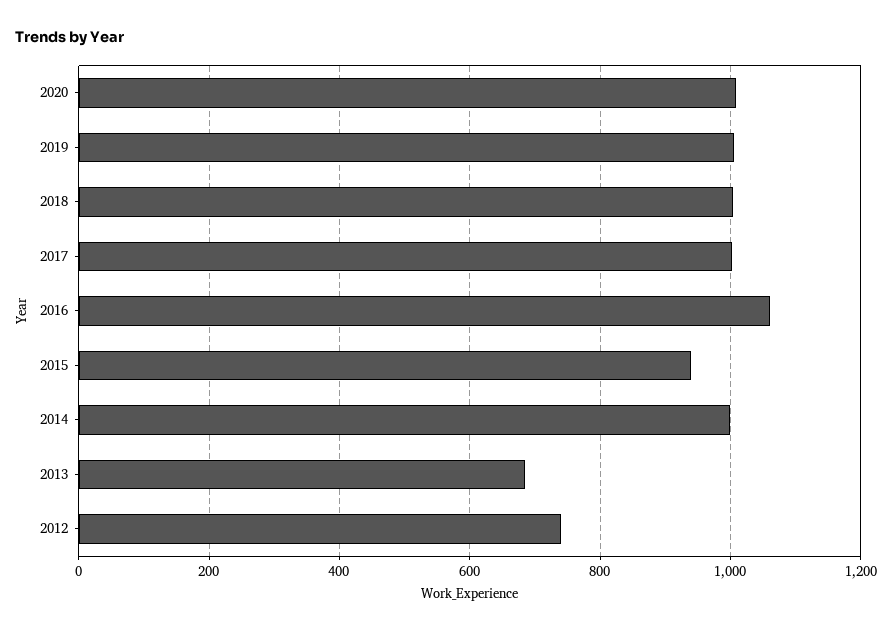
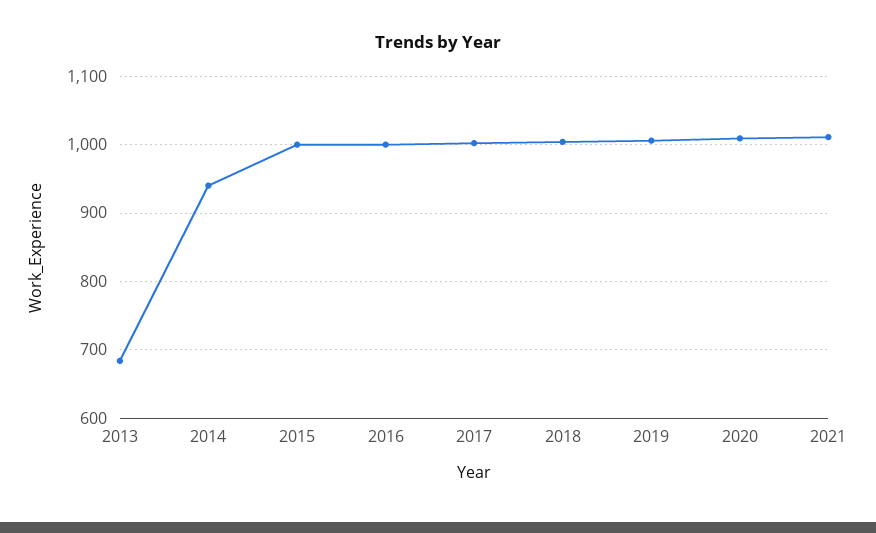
2016: 1060 -> 1000
2015: 940 -> 1000
2014: 1000 -> 940
2012: 740 -> none
2021: none -> 1010

